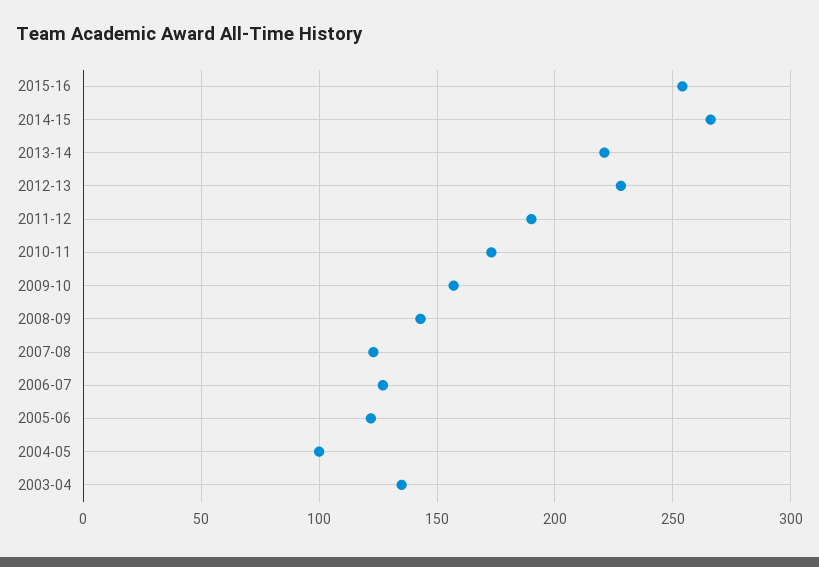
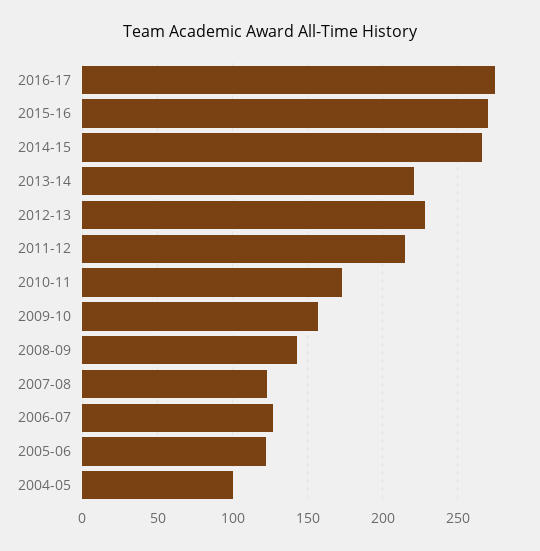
2015-16: 255 -> 270
2011-12: 190 -> 215
2003-04: 135 -> none
2016-17: none -> 275

